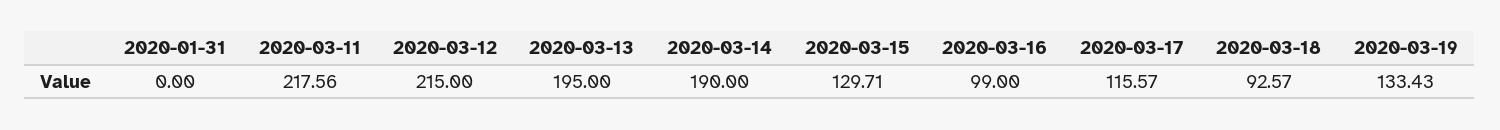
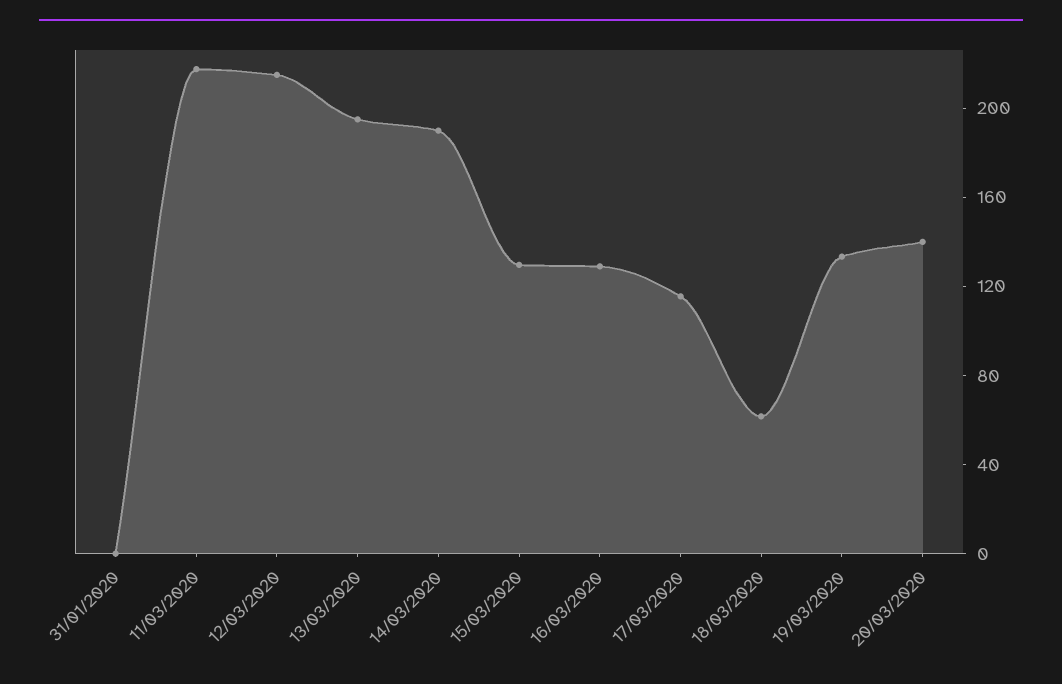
2020-03-16: 99 -> 130
2020-03-18: 92.57 -> 60
20/03/2020: none -> 140

